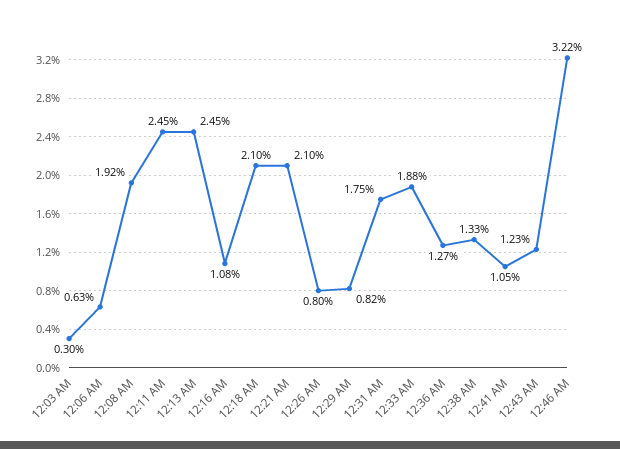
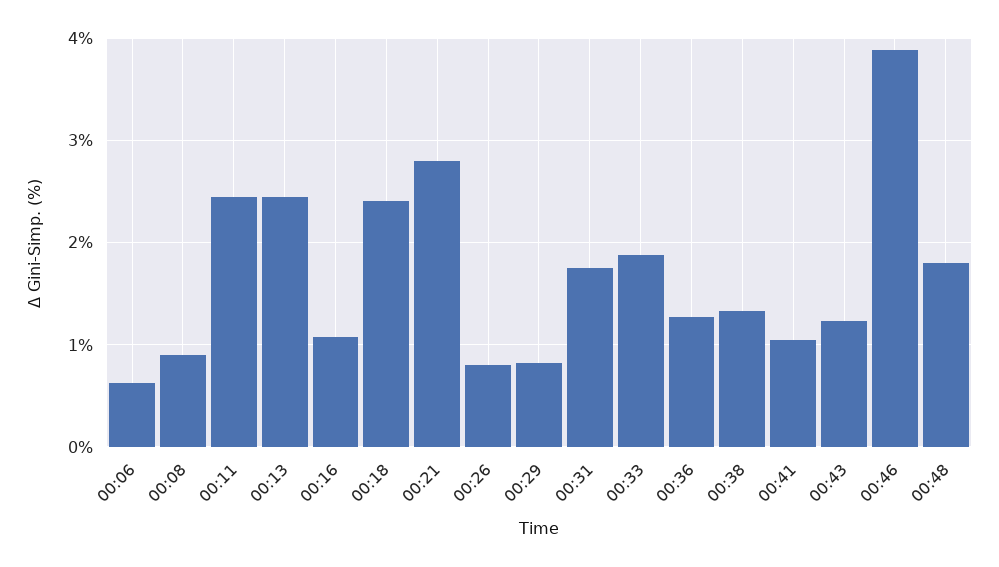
12:03 AM: 0.3 -> none
12:08 AM: 1.92 -> 0.9
12:18 AM: 2.1 -> 2.4
12:21 AM: 2.1 -> 2.8
12:46 AM: 3.22 -> 3.9
00:48: none -> 1.8

